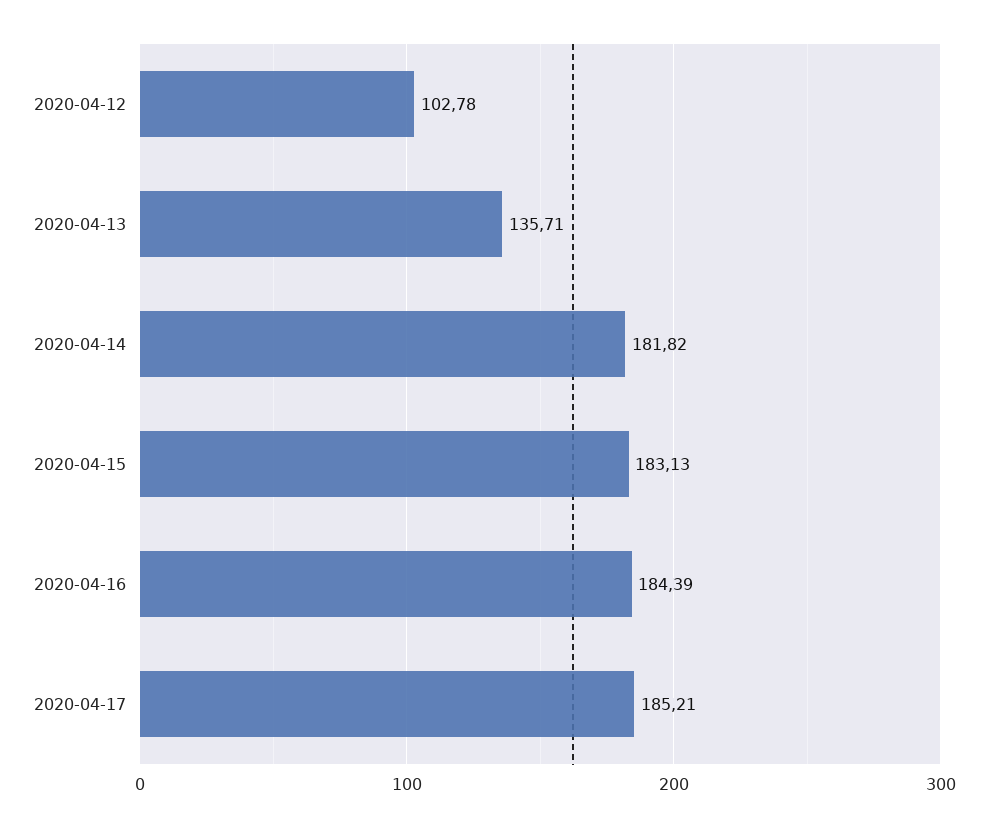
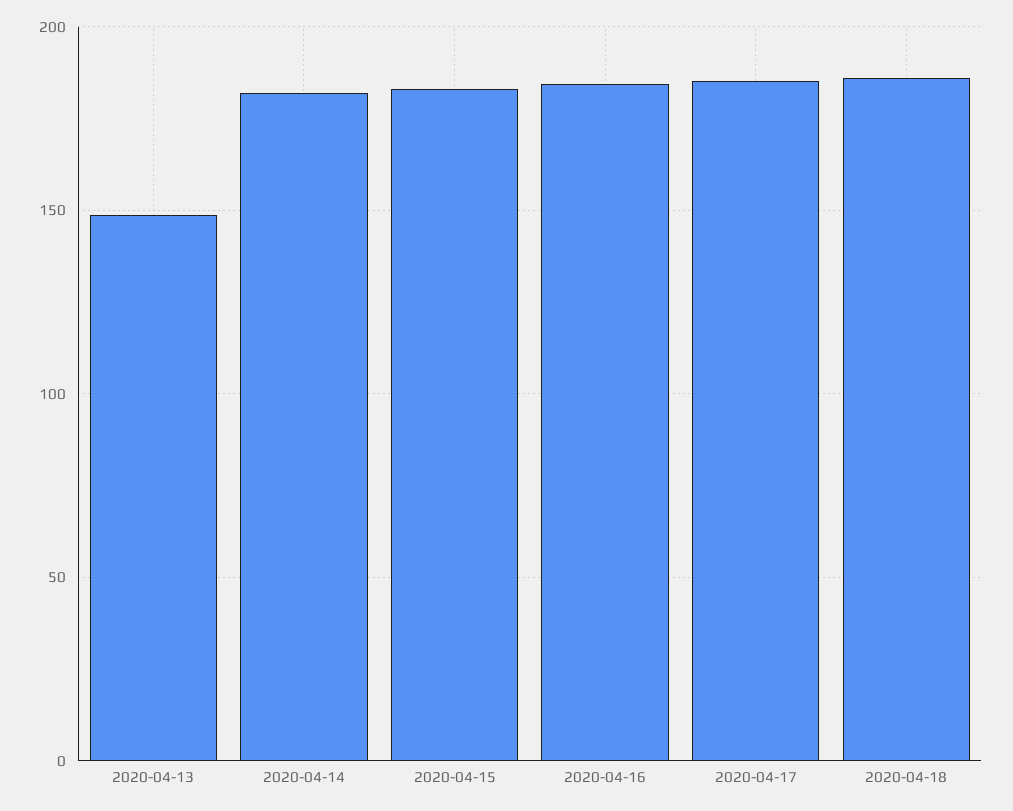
2020-04-12: 102.78 -> none
2020-04-13: 135.71 -> 150
2020-04-18: none -> 185

